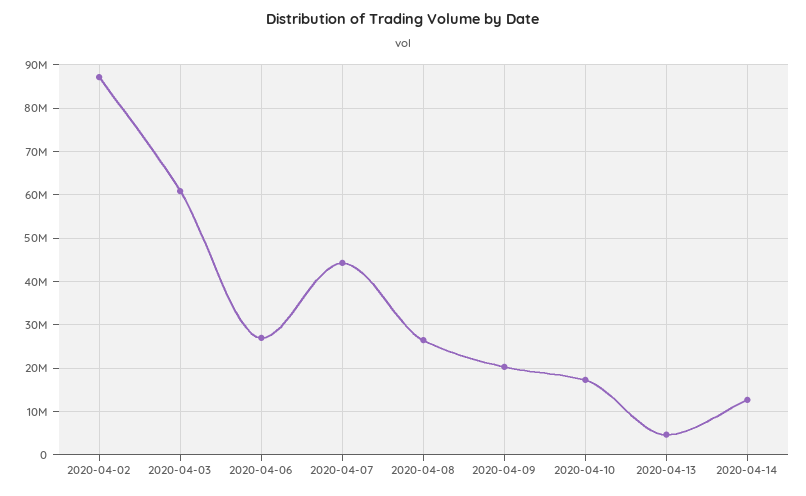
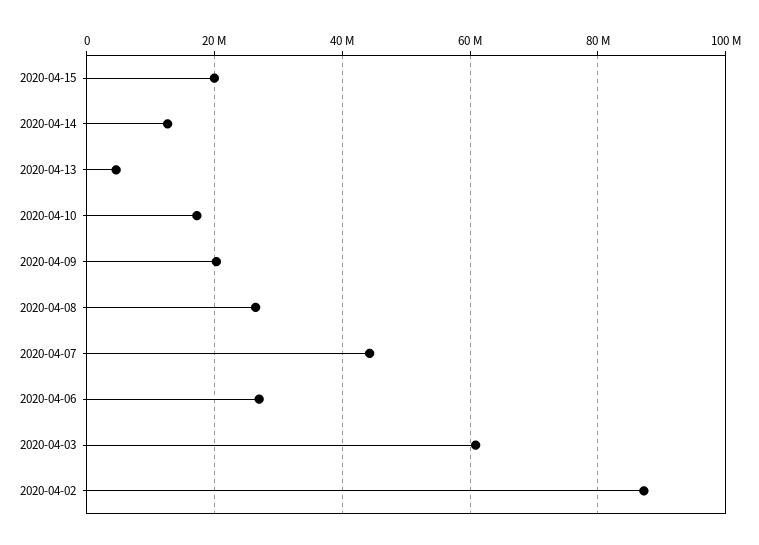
2020-04-15: none -> 20000000

